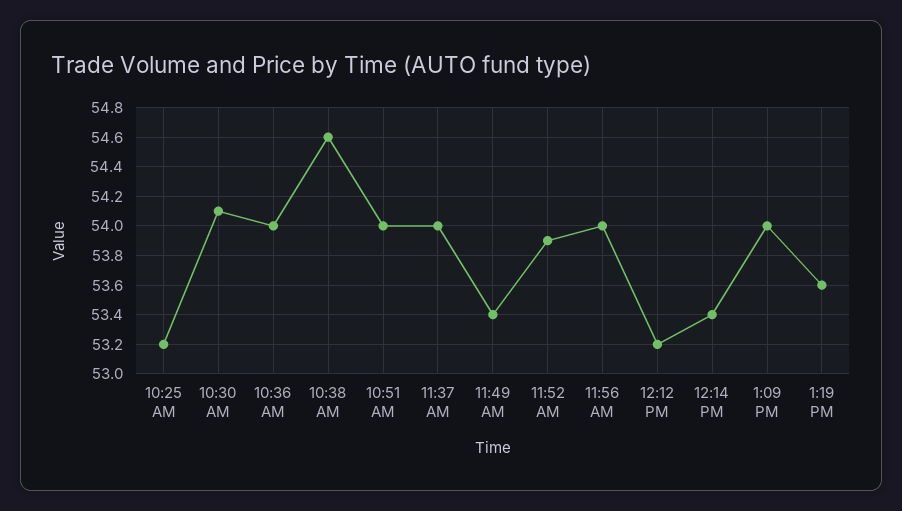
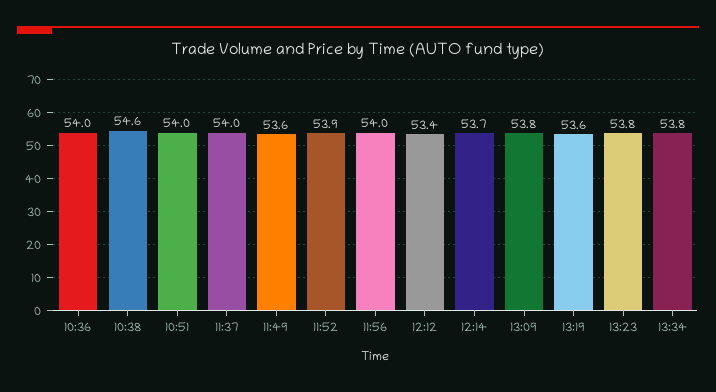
10:25 AM: 53.2 -> none
10:30 AM: 54.1 -> none
11:49 AM: 53.4 -> 53.6
12:12 PM: 53.2 -> 53.4
12:14 PM: 53.4 -> 53.7
1:09 PM: 54 -> 53.8
13:23: none -> 53.8
13:34: none -> 53.8

